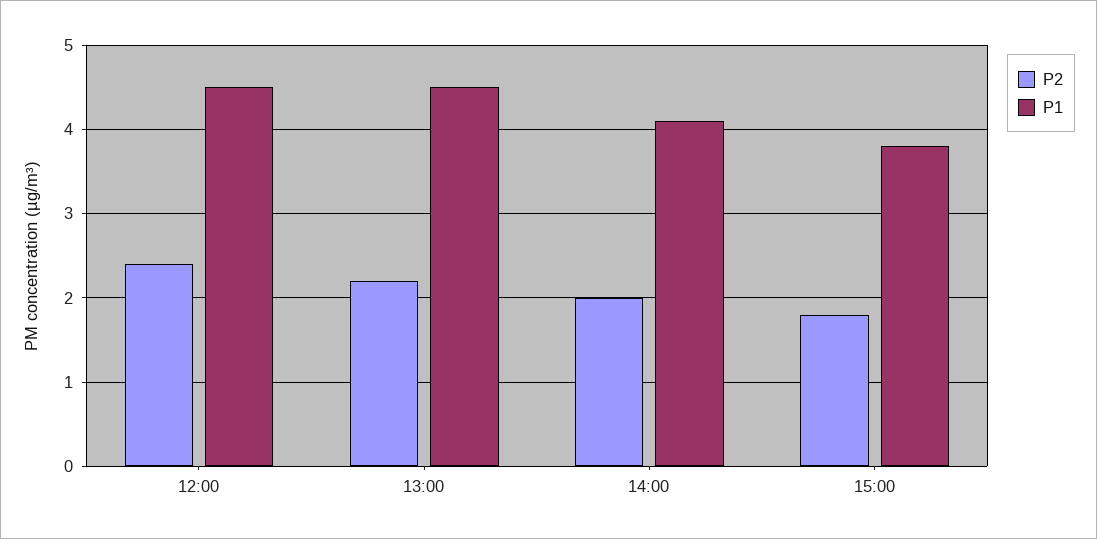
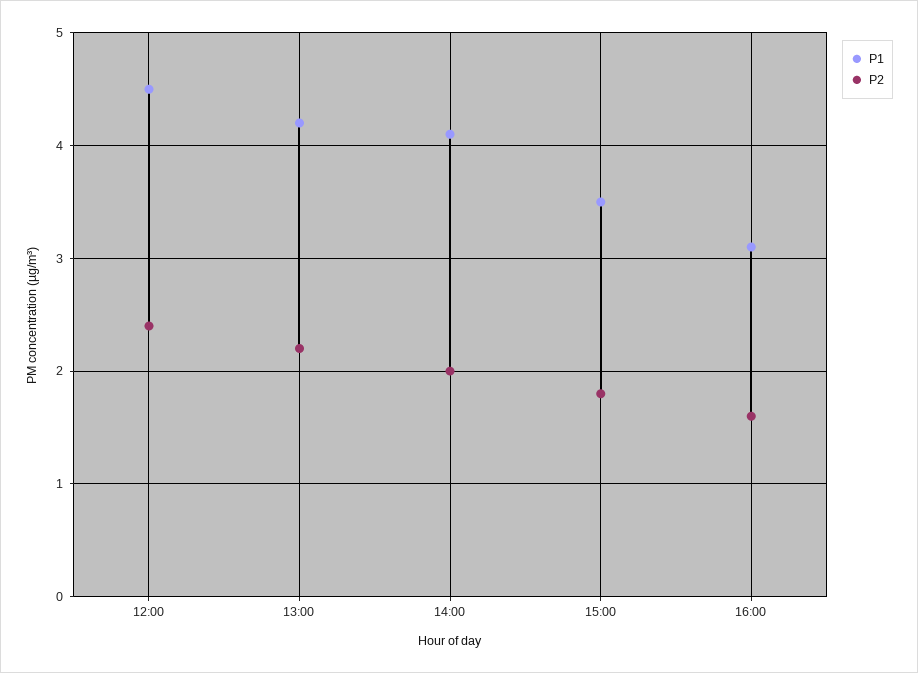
P1, 13:00: 4.5 -> 4.2
P1, 15:00: 3.8 -> 3.5
P1, 16:00: none -> 3.1
P2, 16:00: none -> 1.6

